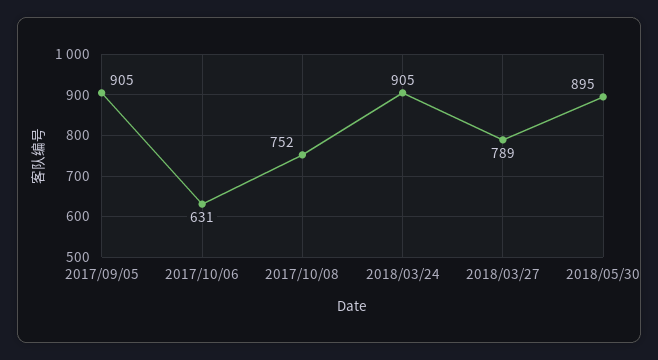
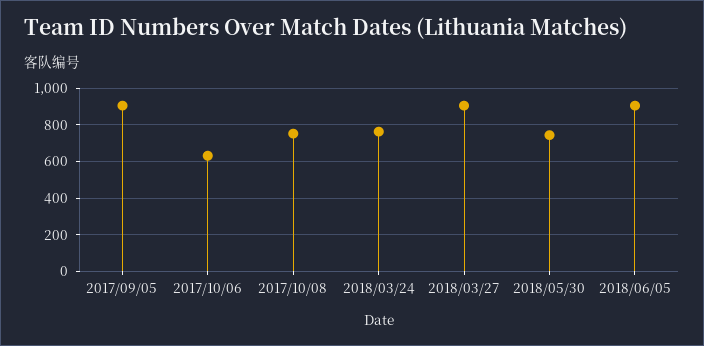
2018/03/24: 905 -> 750
2018/03/27: 789 -> 900
2018/05/30: 895 -> 750
2018/06/05: none -> 900

